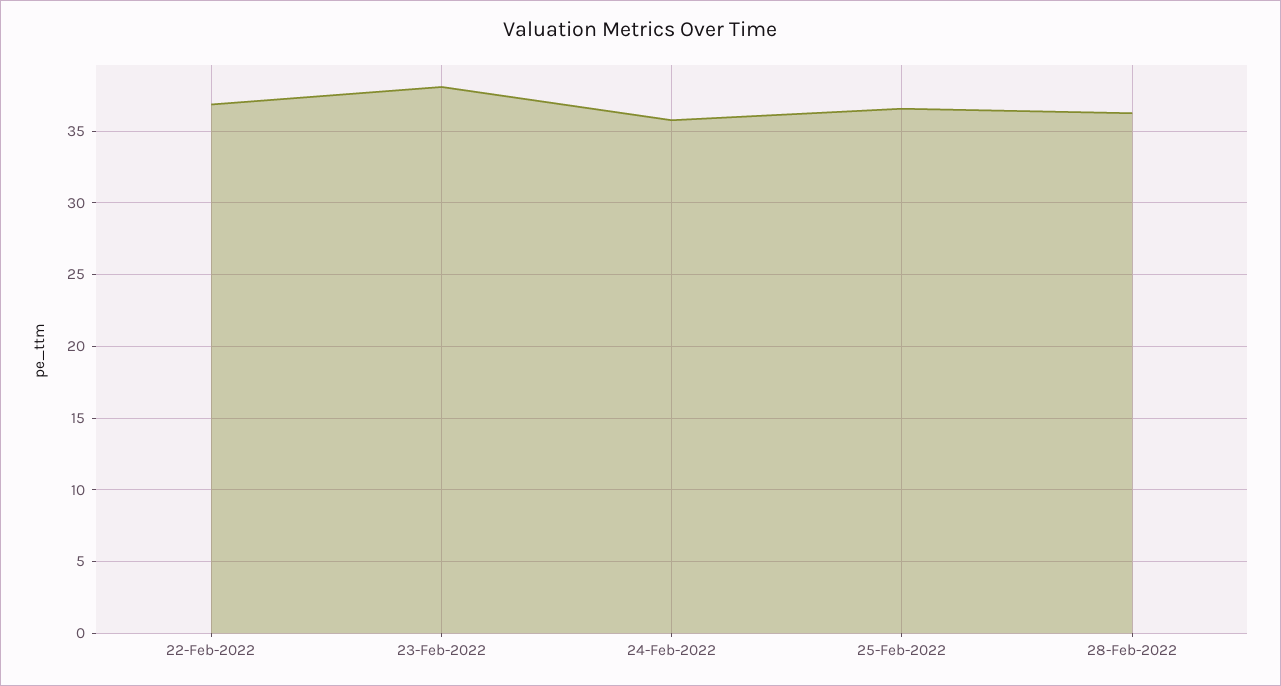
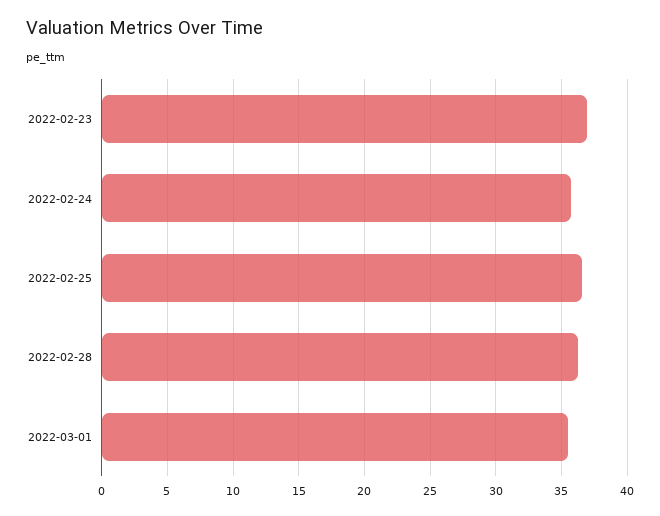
22-Feb-2022: 37 -> none
23-Feb-2022: 38 -> 37
2022-03-01: none -> 35.5

